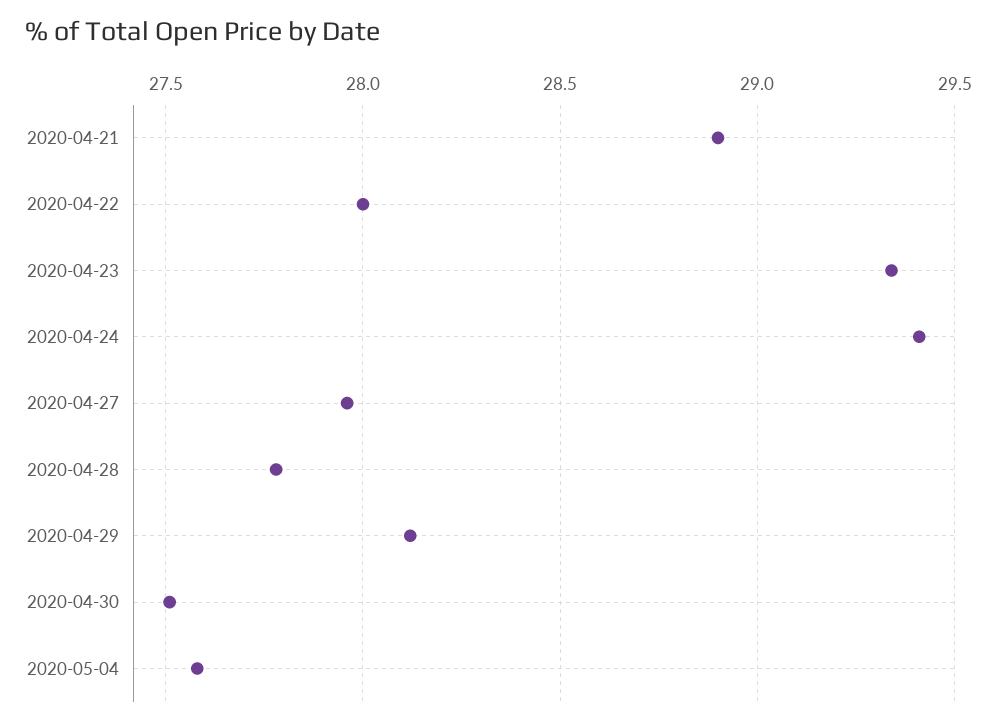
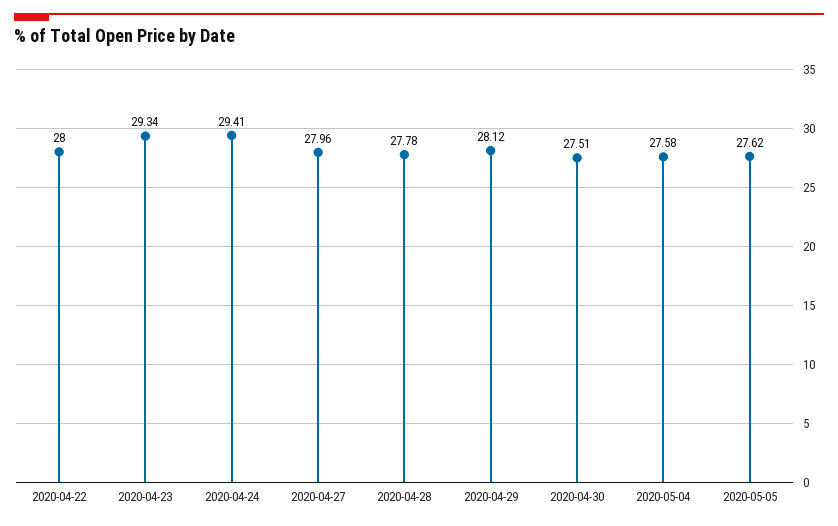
2020-04-21: 28.9 -> none
2020-05-05: none -> 27.62

